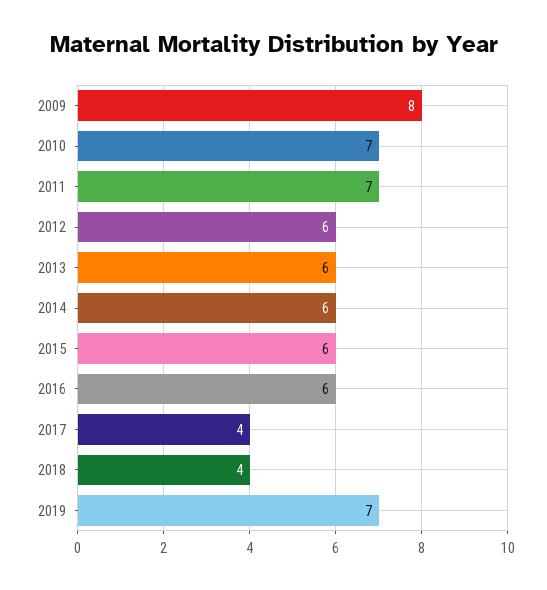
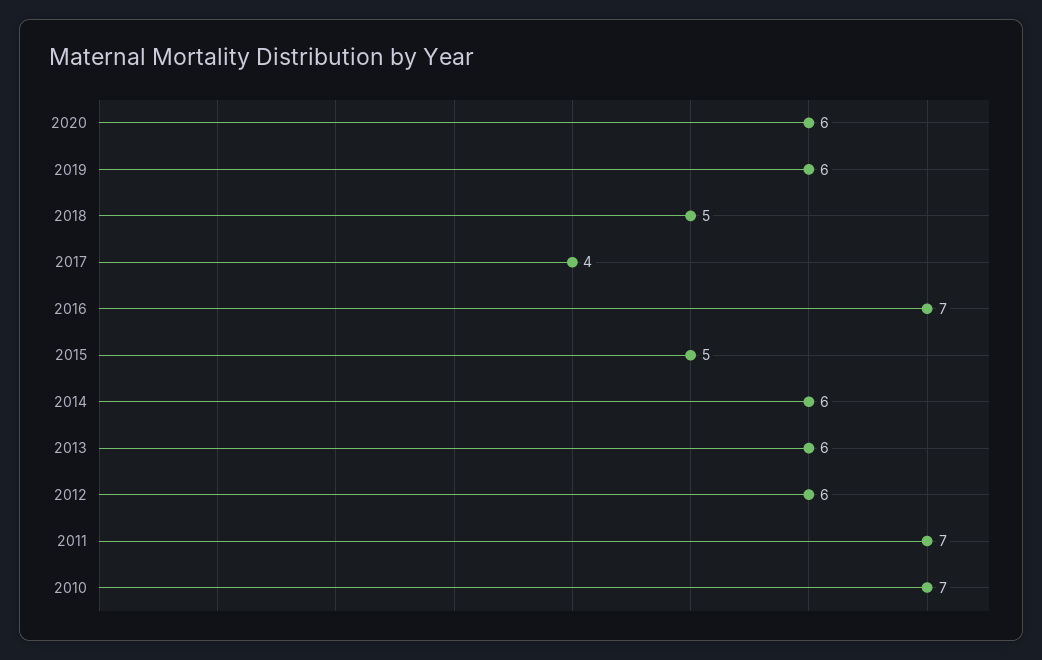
2009: 8 -> none
2015: 6 -> 5
2016: 6 -> 7
2018: 4 -> 5
2019: 7 -> 6
2020: none -> 6

